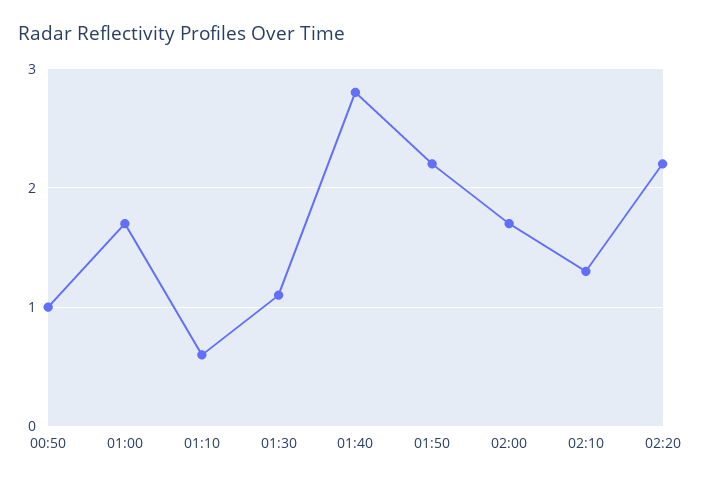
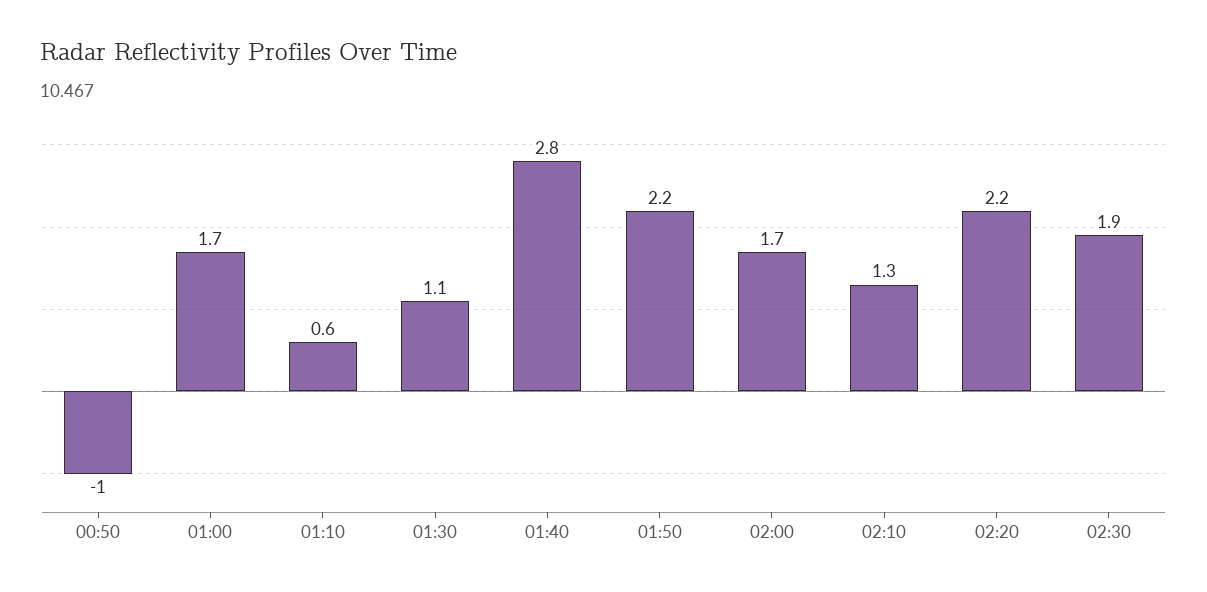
00:50: 1 -> -1
02:30: none -> 1.9

